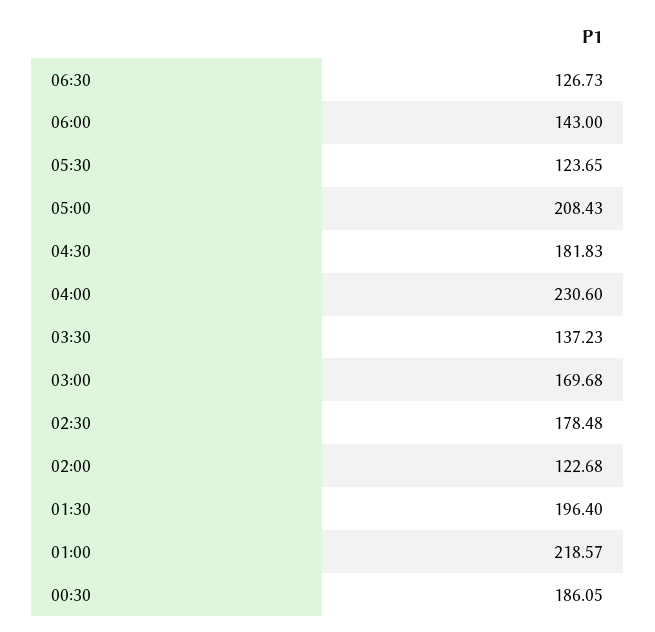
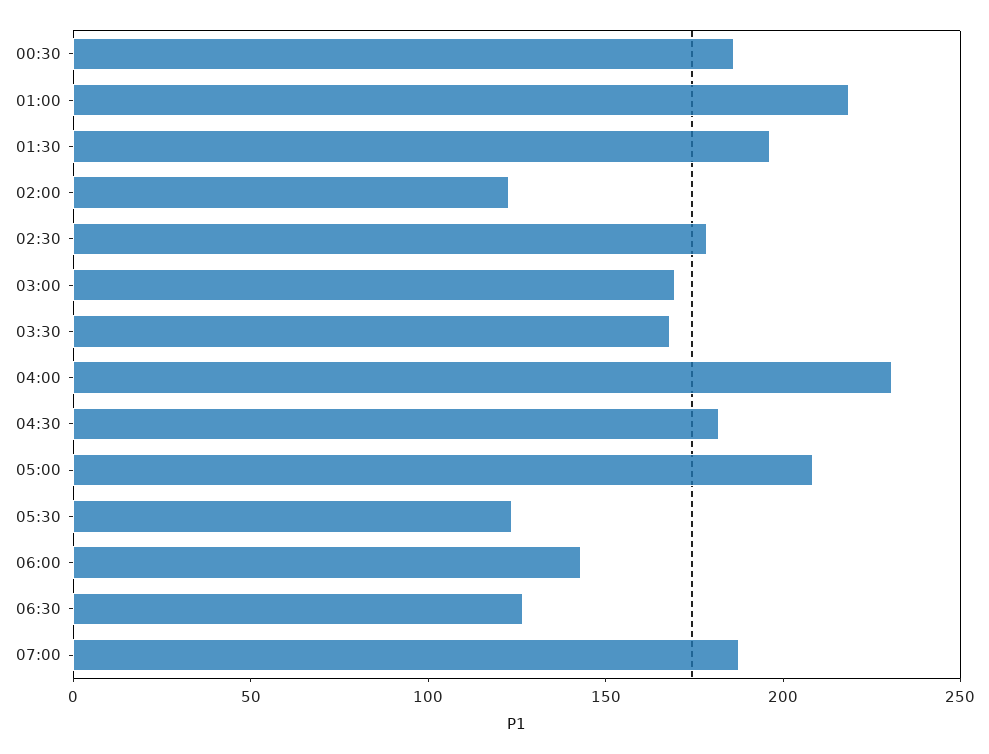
03:30: 137.23 -> 170
07:00: none -> 190

